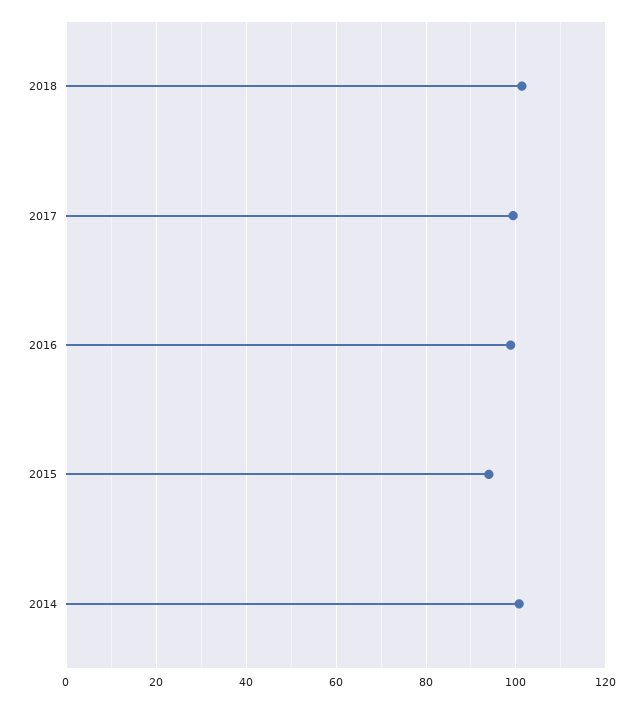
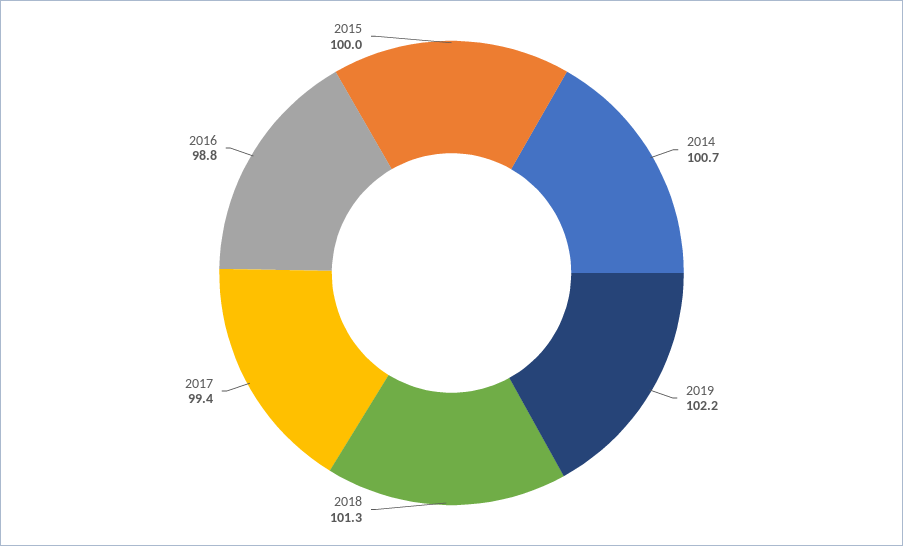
2015: 94 -> 100
2019: none -> 102.2

